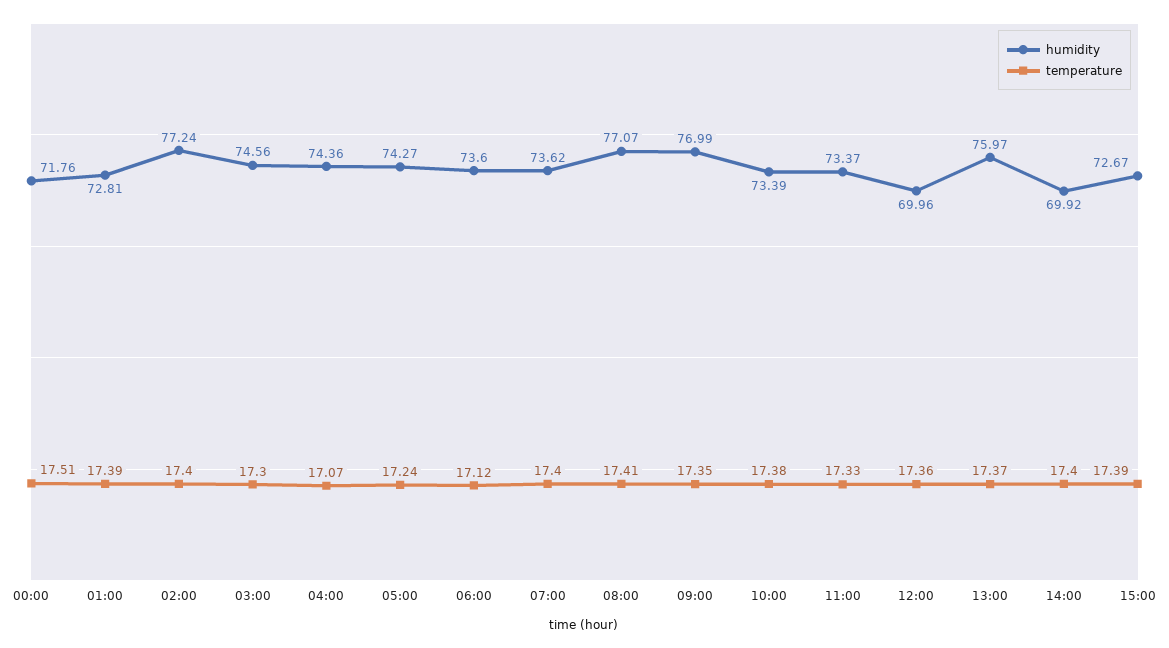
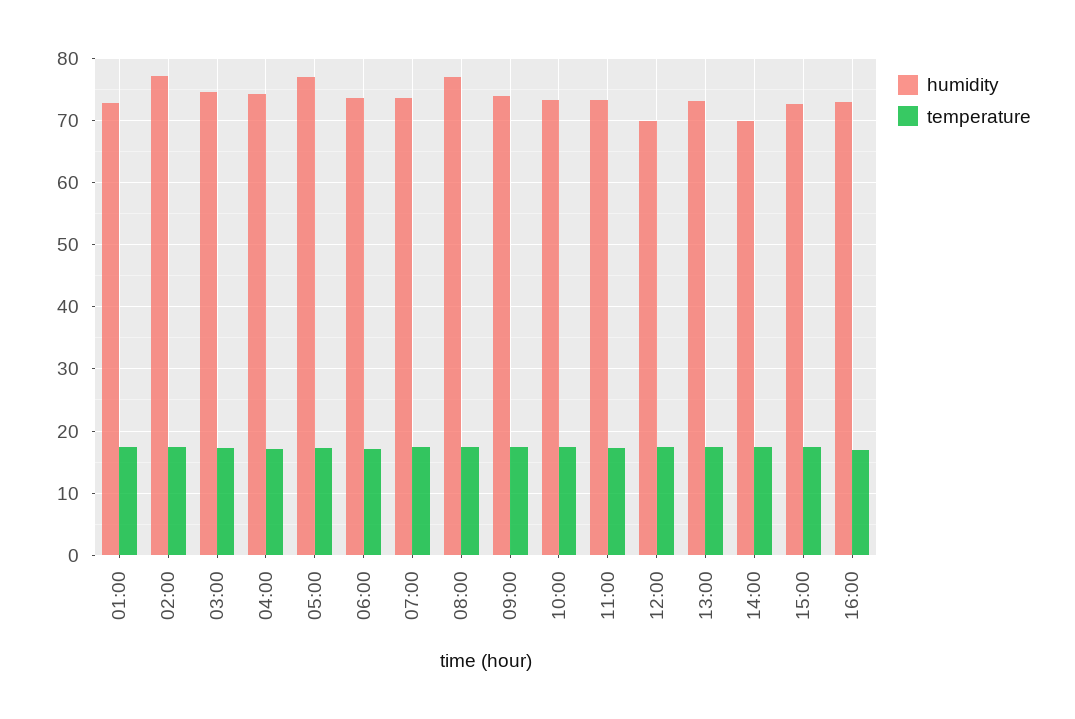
humidity, 00:00: 71.76 -> none
temperature, 00:00: 17.51 -> none
humidity, 05:00: 74.27 -> 77
humidity, 09:00: 76.99 -> 74
humidity, 13:00: 75.97 -> 73
humidity, 16:00: none -> 73
temperature, 16:00: none -> 17

